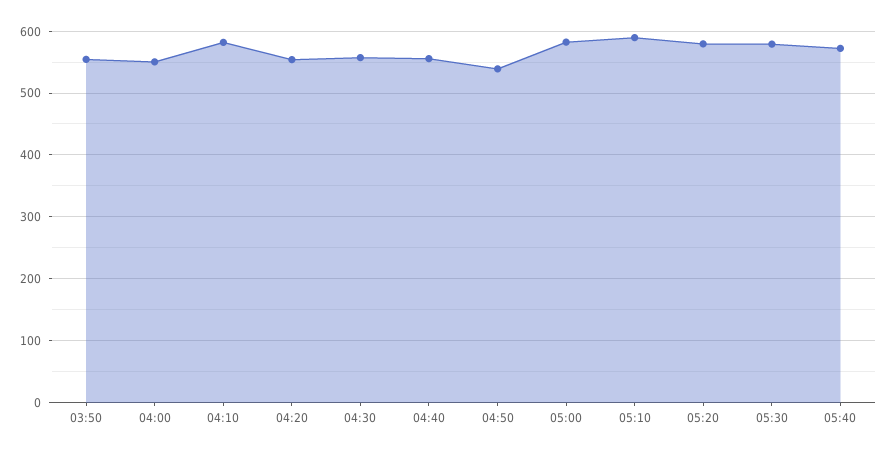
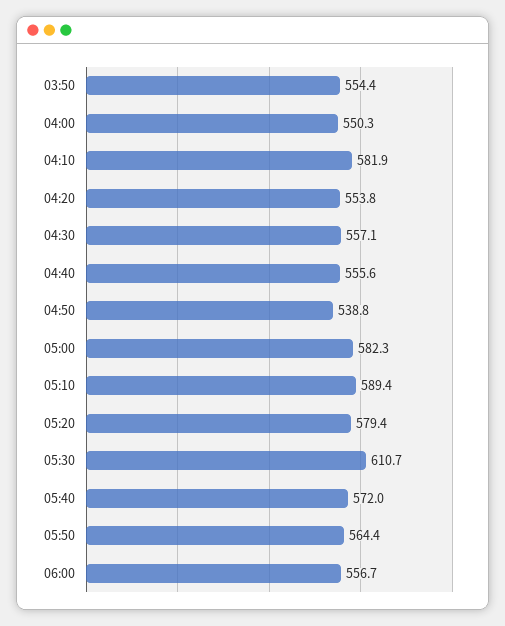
05:30: 580 -> 610.7
05:50: none -> 564.4
06:00: none -> 556.7

